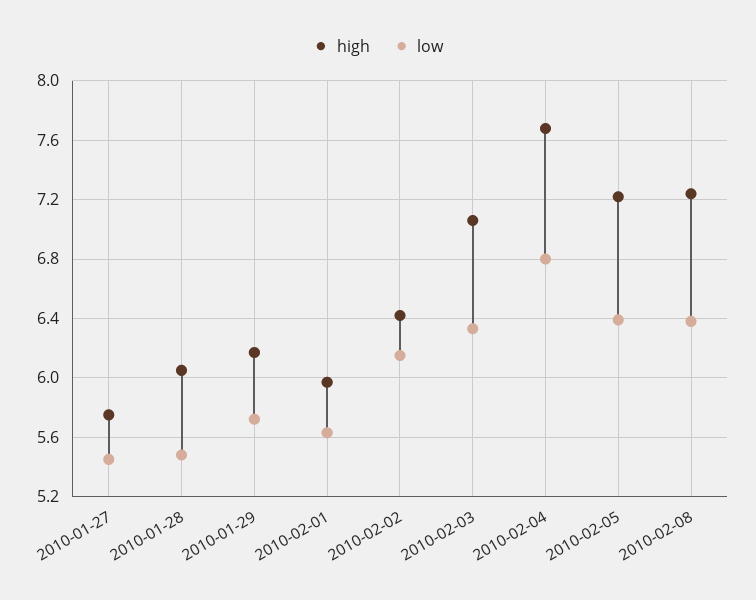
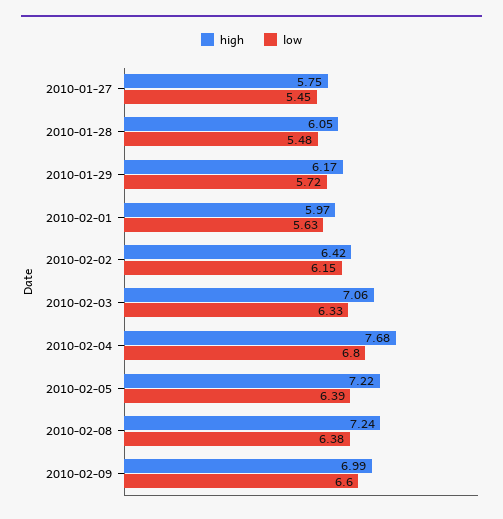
high, 2010-02-09: none -> 6.99
low, 2010-02-09: none -> 6.6

